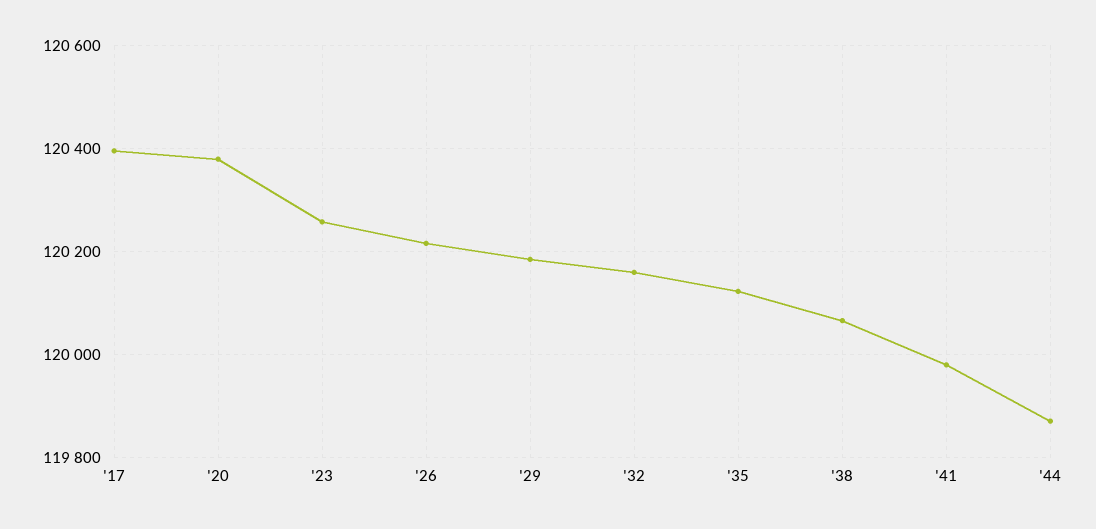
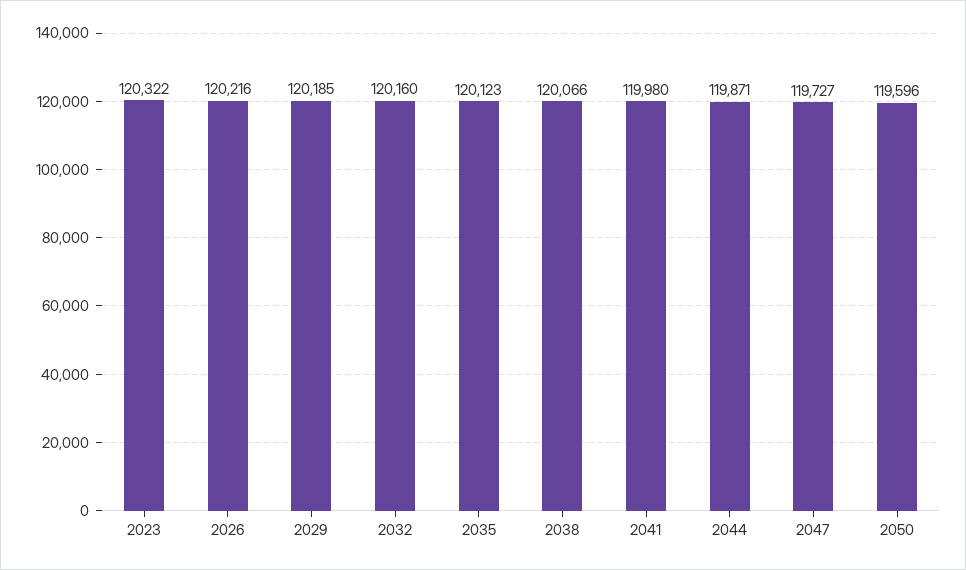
'17: 120400 -> none
'20: 120380 -> none
'23: 120260 -> 120322
2047: none -> 119727
2050: none -> 119596

